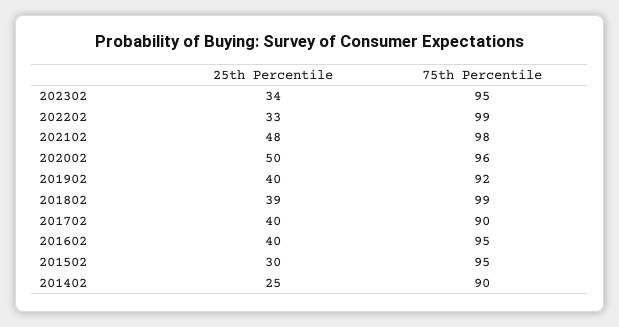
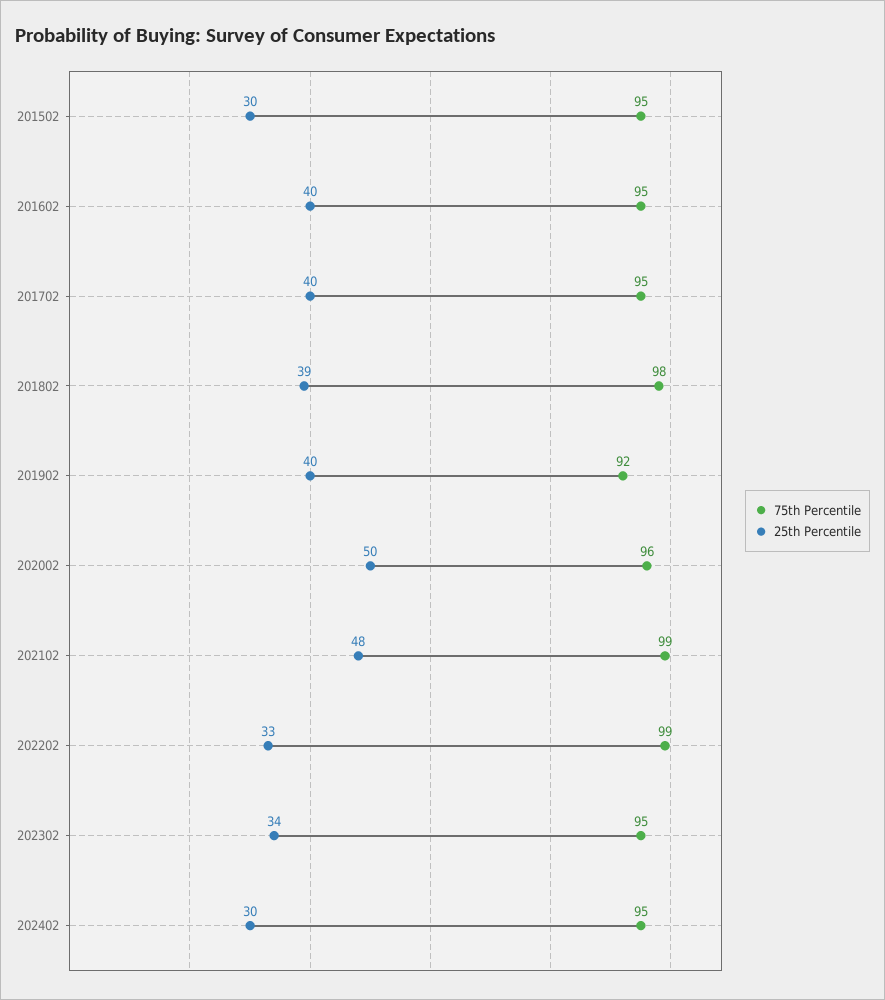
75th Percentile, 202102: 98 -> 99
75th Percentile, 201802: 99 -> 98
75th Percentile, 201702: 90 -> 95
25th Percentile, 201402: 25 -> none
75th Percentile, 201402: 90 -> none
75th Percentile, 202402: none -> 95
25th Percentile, 202402: none -> 30

